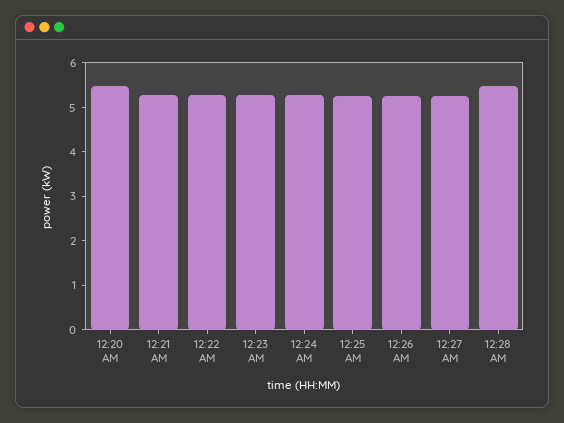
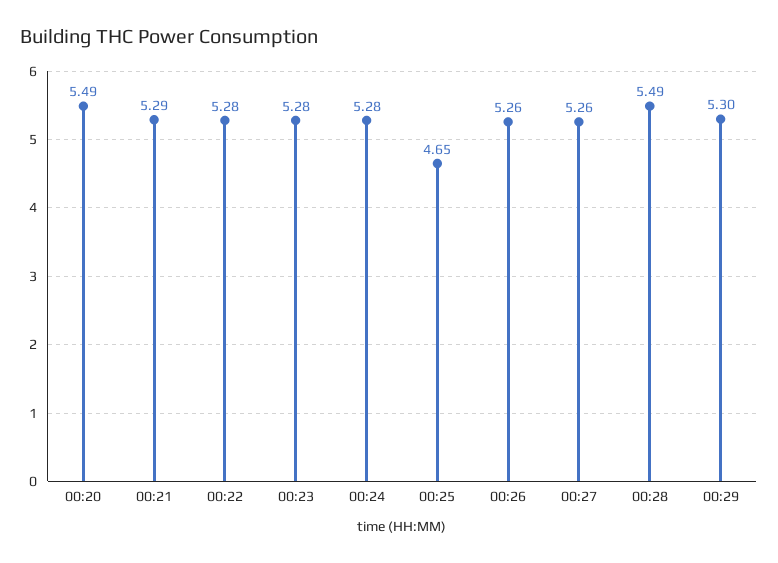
12:25 AM: 5.2 -> 4.65
00:29: none -> 5.3

